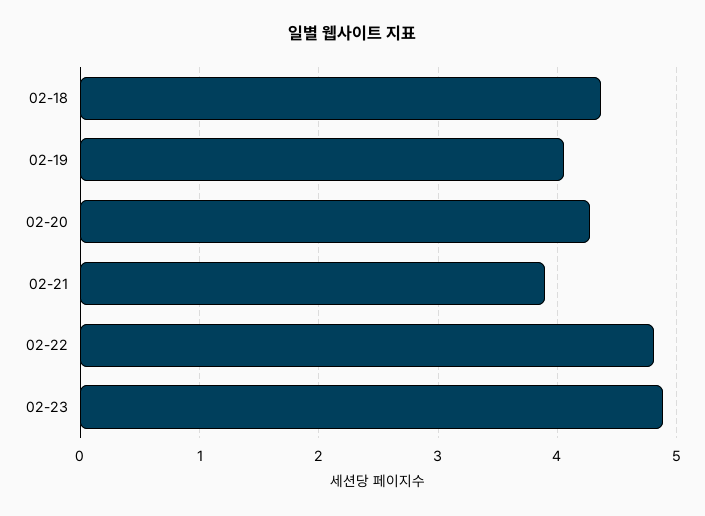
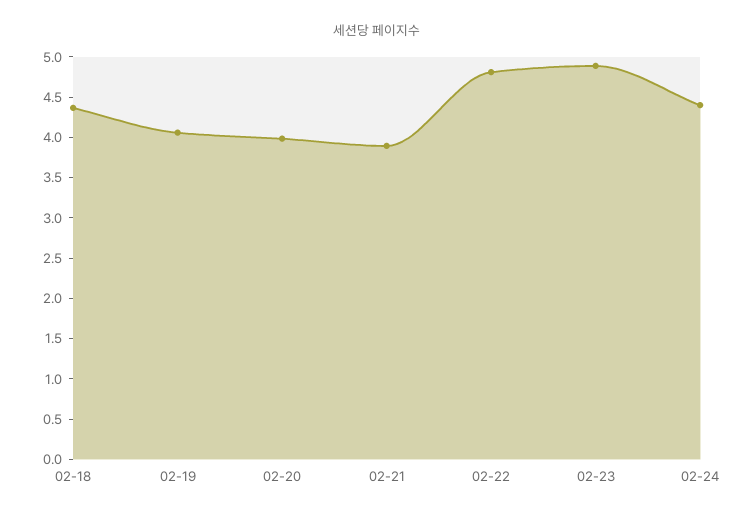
02-20: 4.3 -> 4
02-24: none -> 4.4

